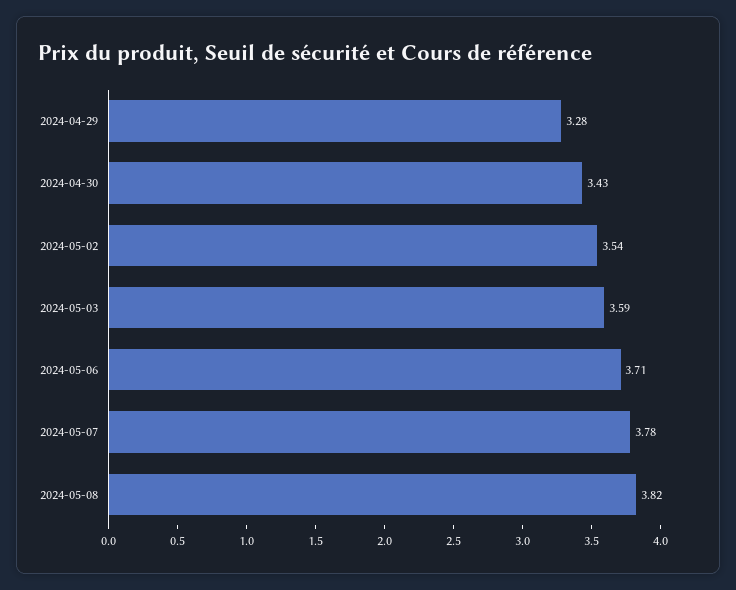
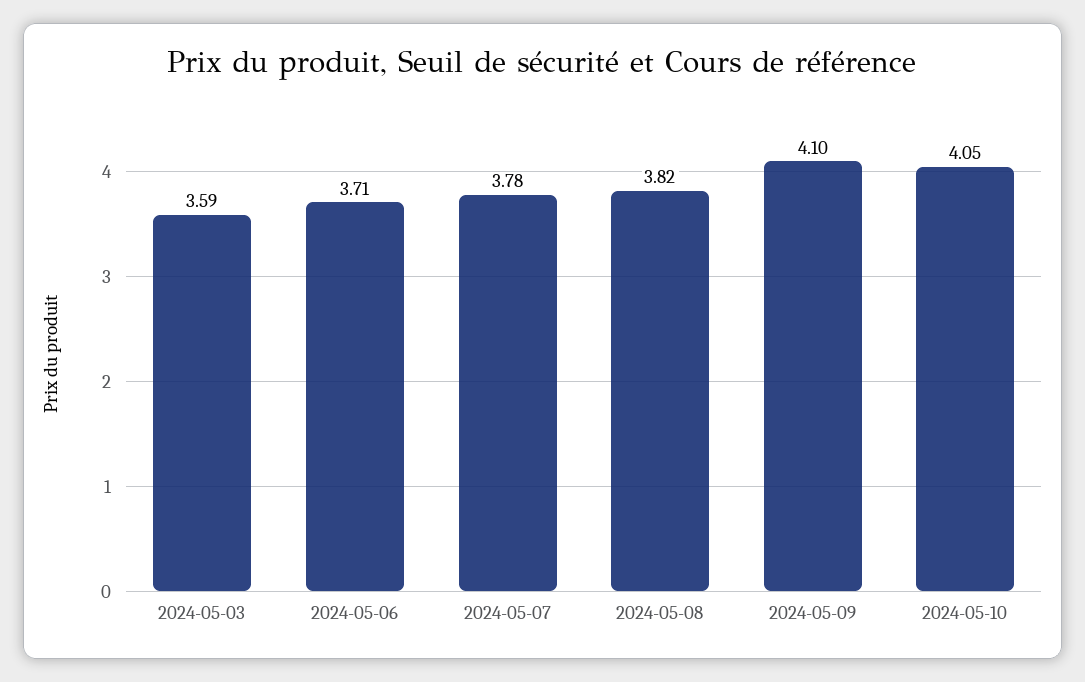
2024-04-29: 3.28 -> none
2024-04-30: 3.43 -> none
2024-05-02: 3.54 -> none
2024-05-09: none -> 4.1
2024-05-10: none -> 4.05

